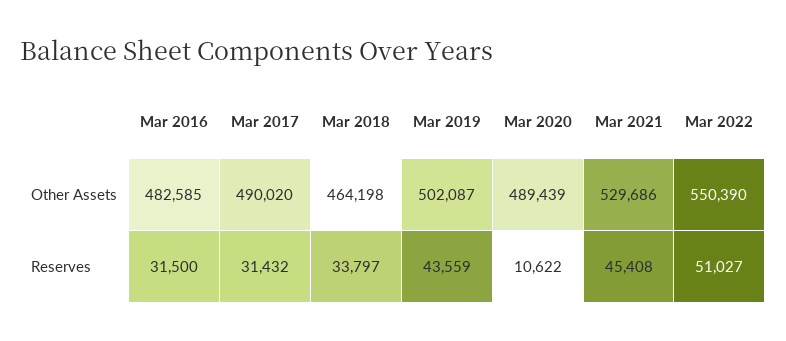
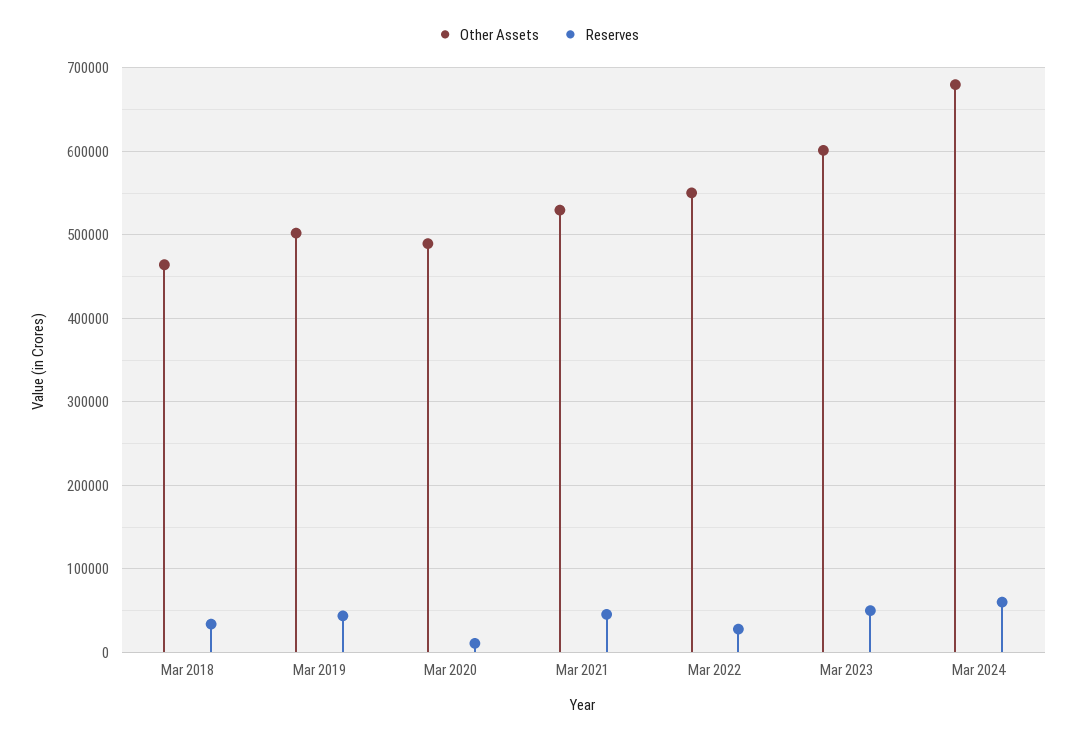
Other Assets, Mar 2016: 482585 -> none
Other Assets, Mar 2017: 490020 -> none
Reserves, Mar 2016: 31500 -> none
Reserves, Mar 2017: 31432 -> none
Reserves, Mar 2022: 51027 -> 30000
Other Assets, Mar 2023: none -> 600000
Reserves, Mar 2023: none -> 50000
Other Assets, Mar 2024: none -> 680000
Reserves, Mar 2024: none -> 60000

